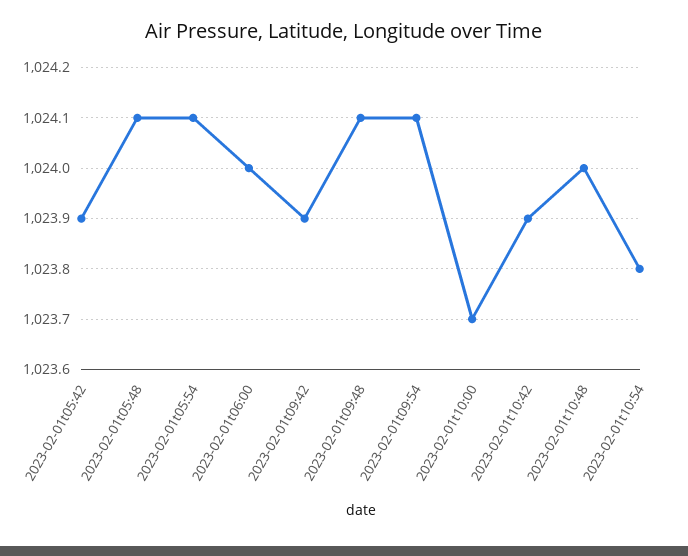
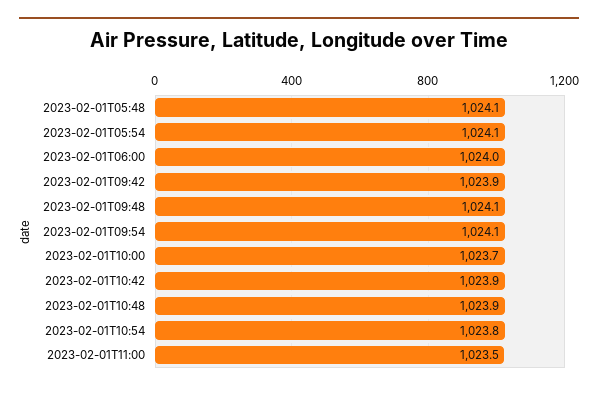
2023-02-01t05:42: 1023.9 -> none
2023-02-01t10:48: 1024 -> 1023.9
2023-02-01T11:00: none -> 1023.5

